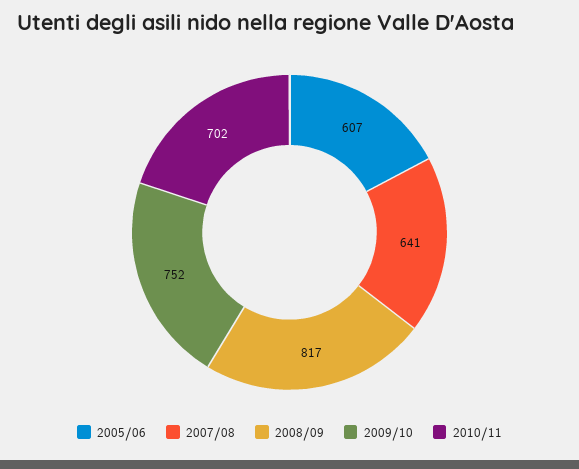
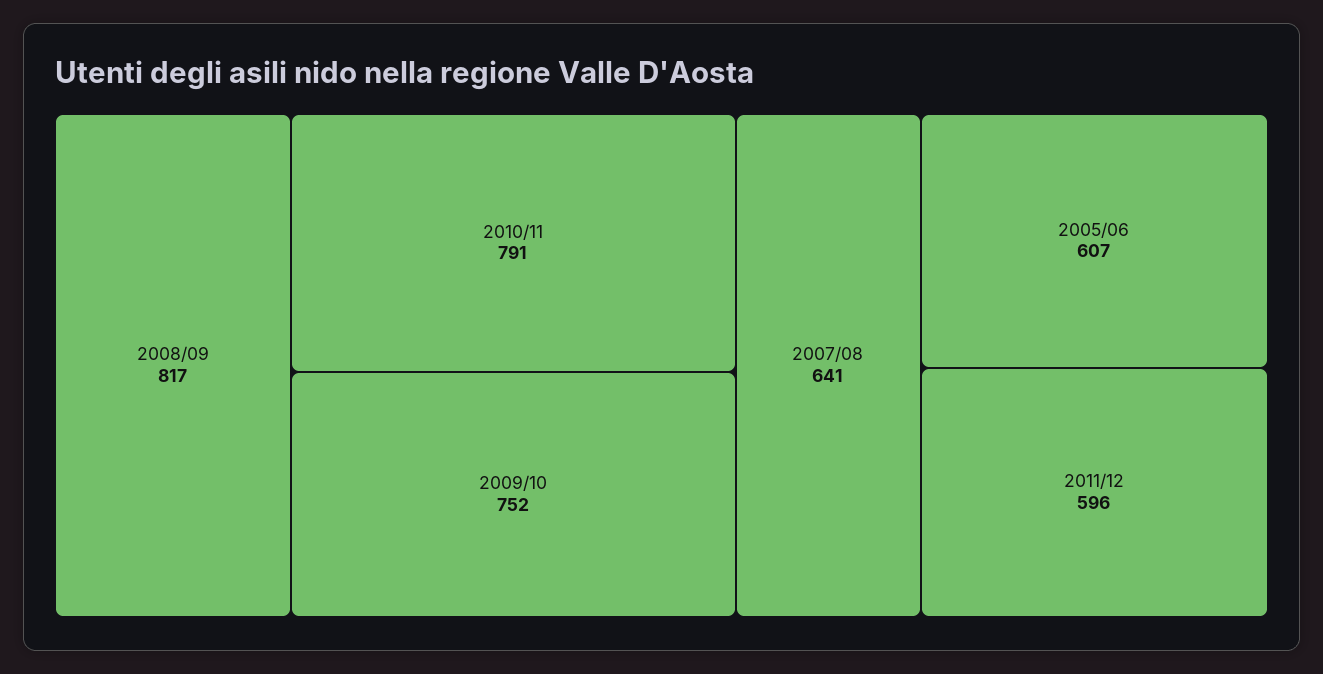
2010/11: 702 -> 791
2011/12: none -> 596

